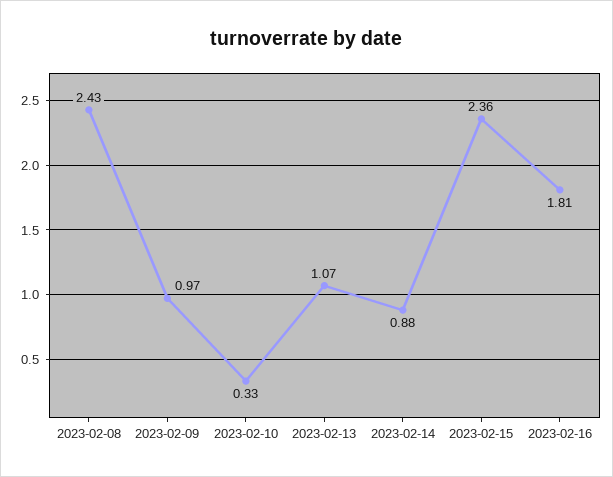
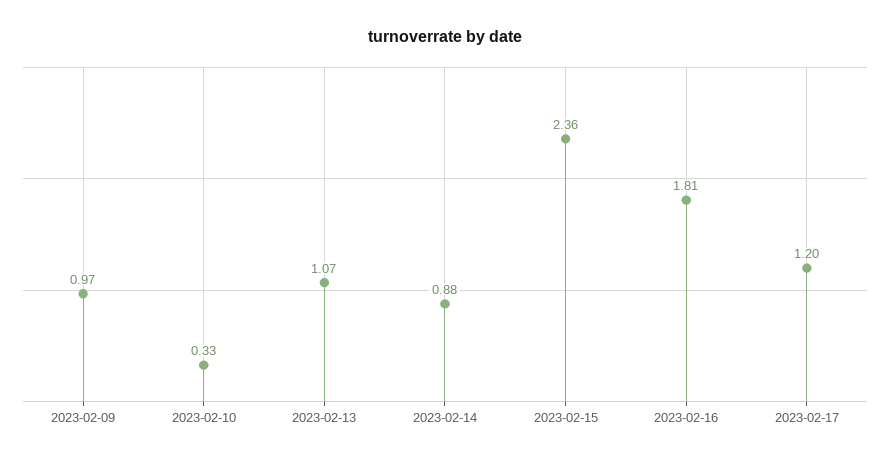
2023-02-08: 2.43 -> none
2023-02-17: none -> 1.2

